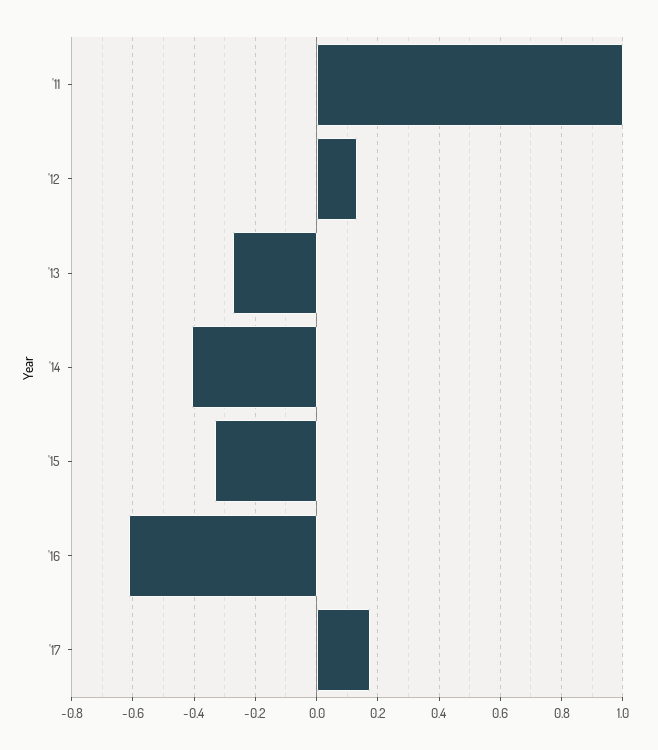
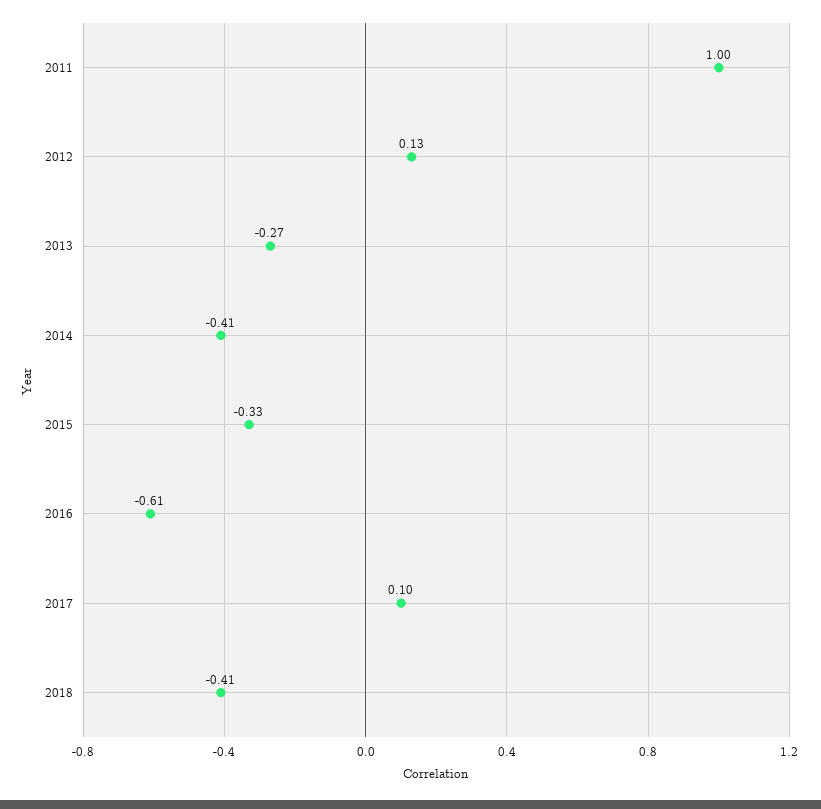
'17: 0.18 -> 0.1
2018: none -> -0.41

